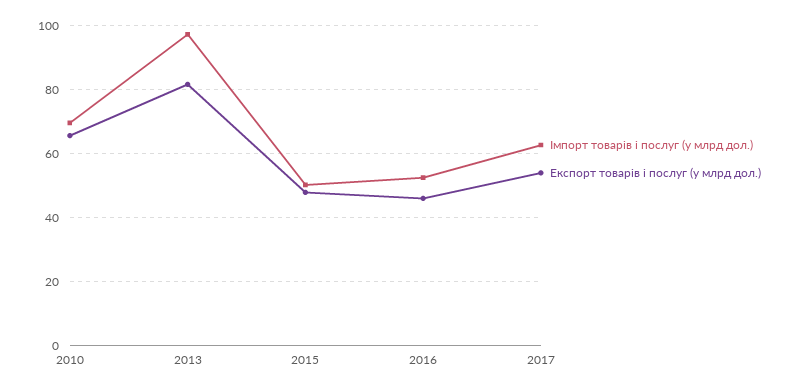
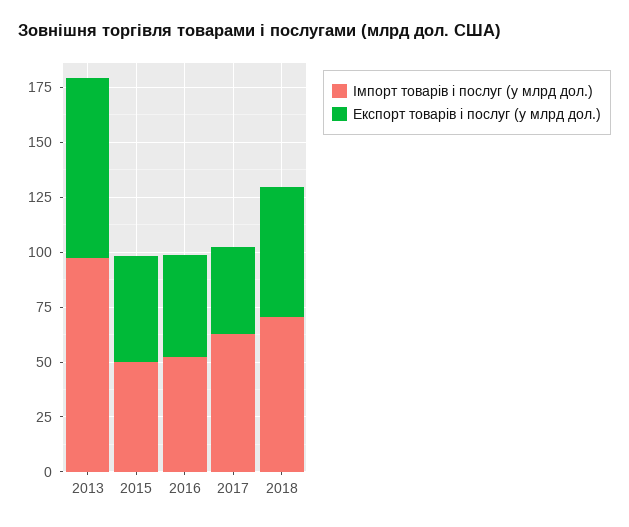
Імпорт товарів і послуг (у млрд дол.), 2010: 70 -> none
Експорт товарів і послуг (у млрд дол.), 2010: 66 -> none
Експорт товарів і послуг (у млрд дол.), 2017: 54 -> 40
Імпорт товарів і послуг (у млрд дол.), 2018: none -> 70
Експорт товарів і послуг (у млрд дол.), 2018: none -> 60

